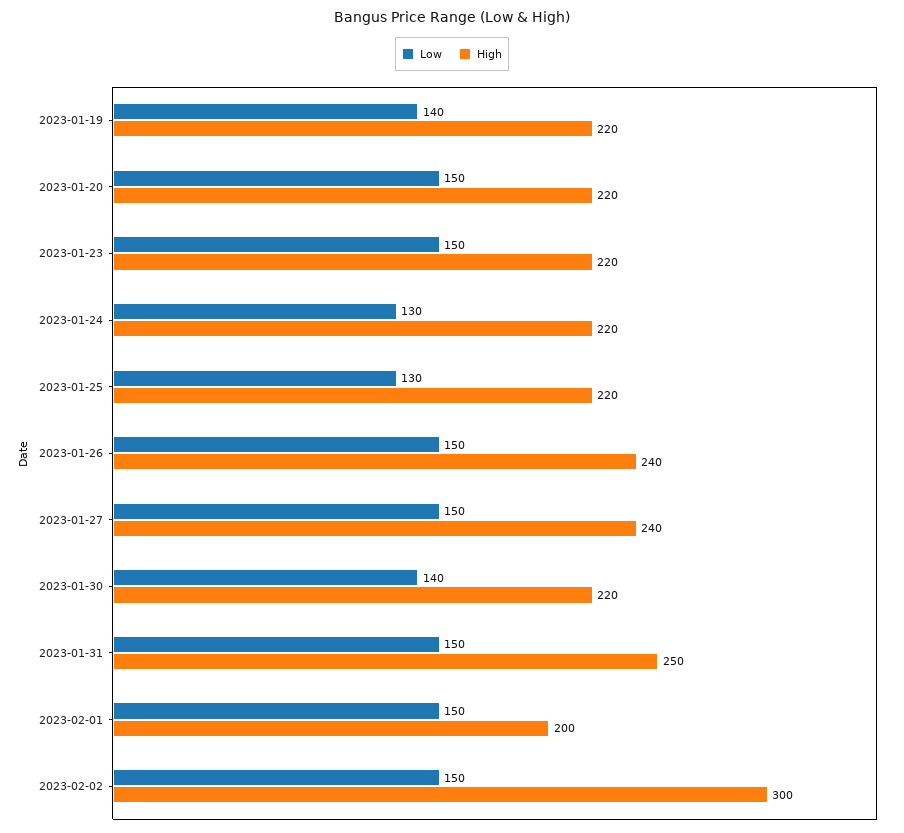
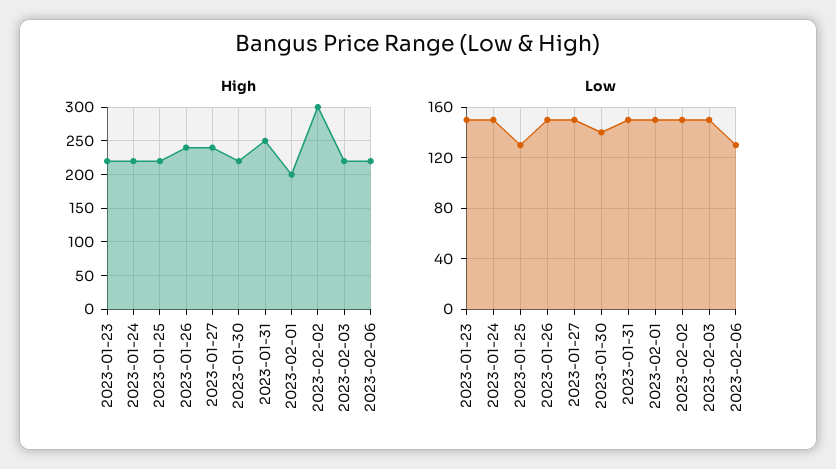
Low, 2023-01-19: 140 -> none
High, 2023-01-19: 220 -> none
Low, 2023-01-20: 150 -> none
High, 2023-01-20: 220 -> none
Low, 2023-01-24: 130 -> 150
High, 2023-02-03: none -> 220
High, 2023-02-06: none -> 220
Low, 2023-02-03: none -> 150
Low, 2023-02-06: none -> 130

